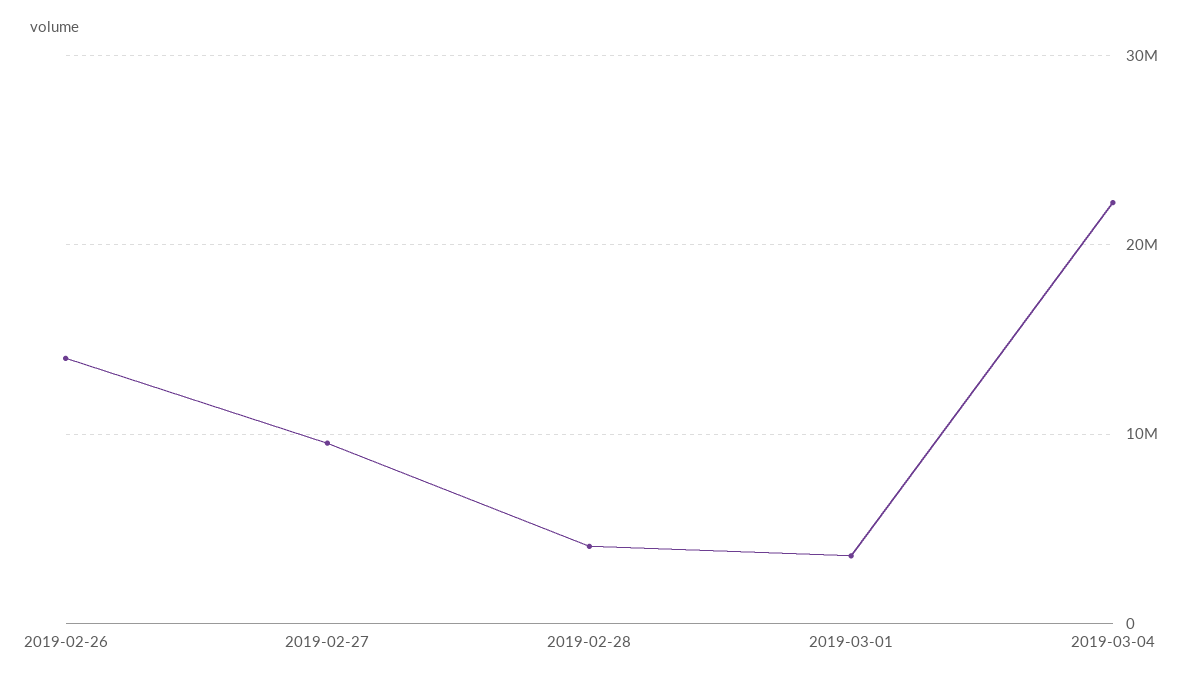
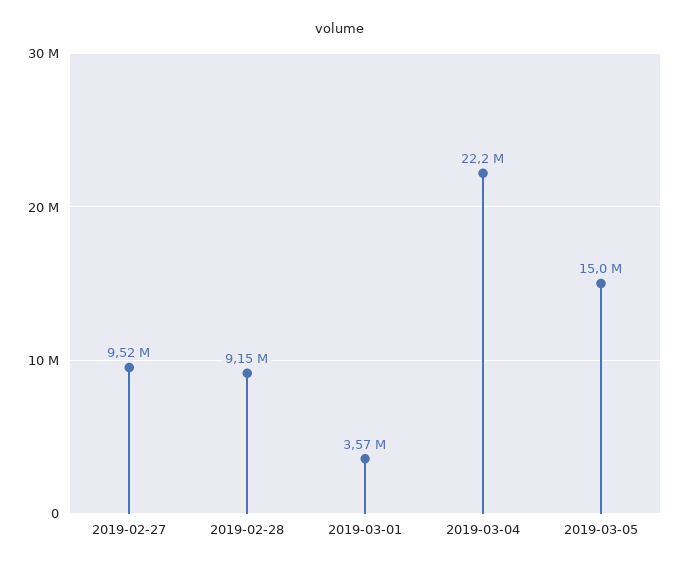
2019-02-26: 14000000 -> none
2019-02-28: 4000000 -> 9150000
2019-03-05: none -> 15000000

